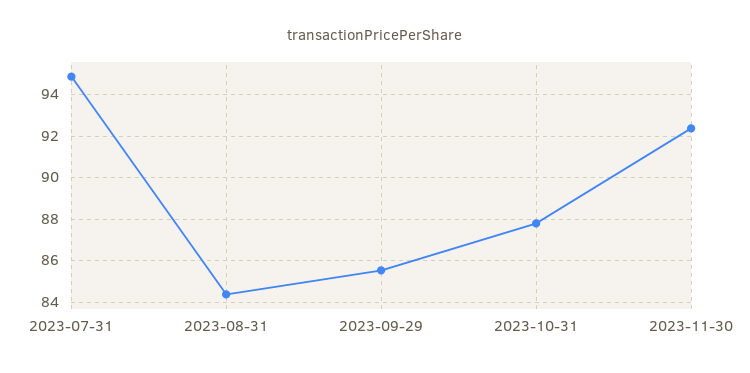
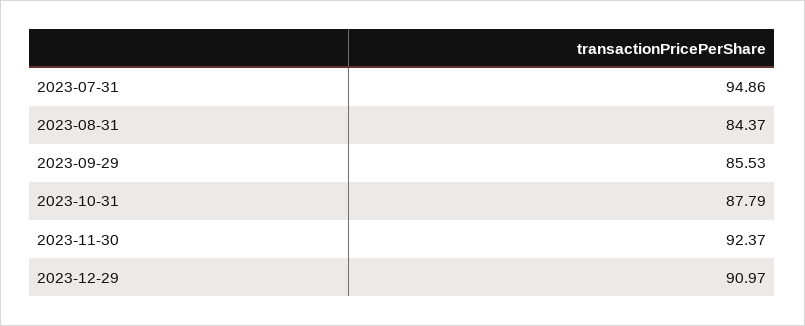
2023-12-29: none -> 90.97

